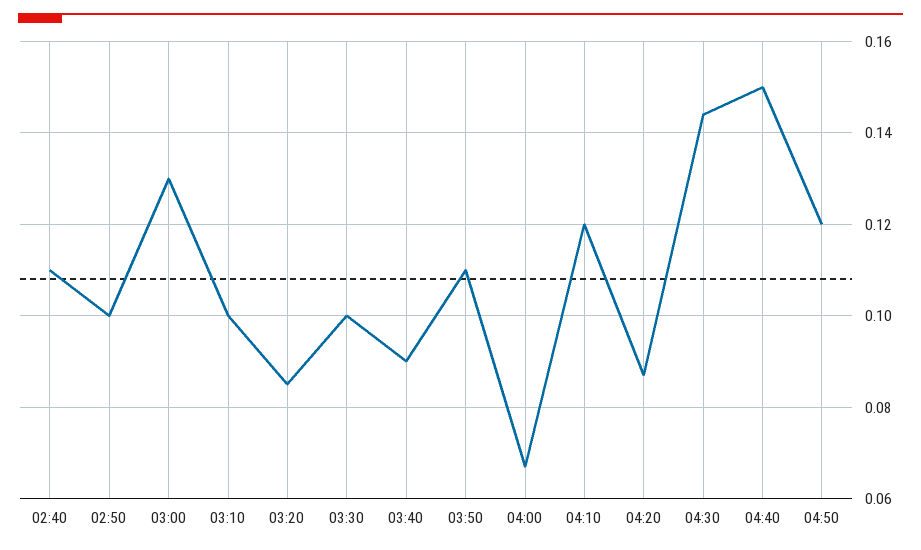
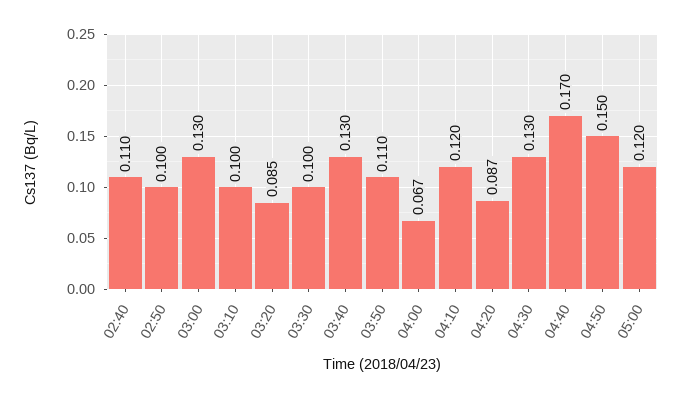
03:40: 0.09 -> 0.13
04:30: 0.145 -> 0.13
04:40: 0.15 -> 0.17
04:50: 0.12 -> 0.15
05:00: none -> 0.12

